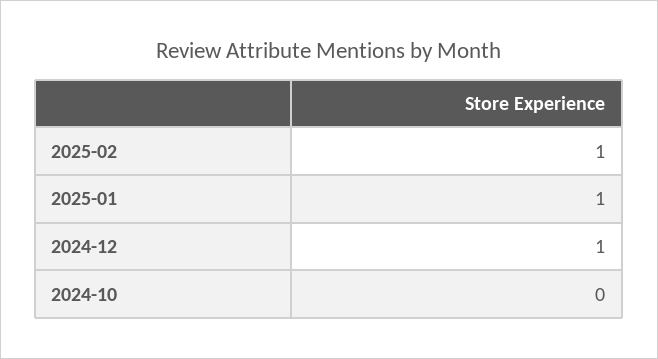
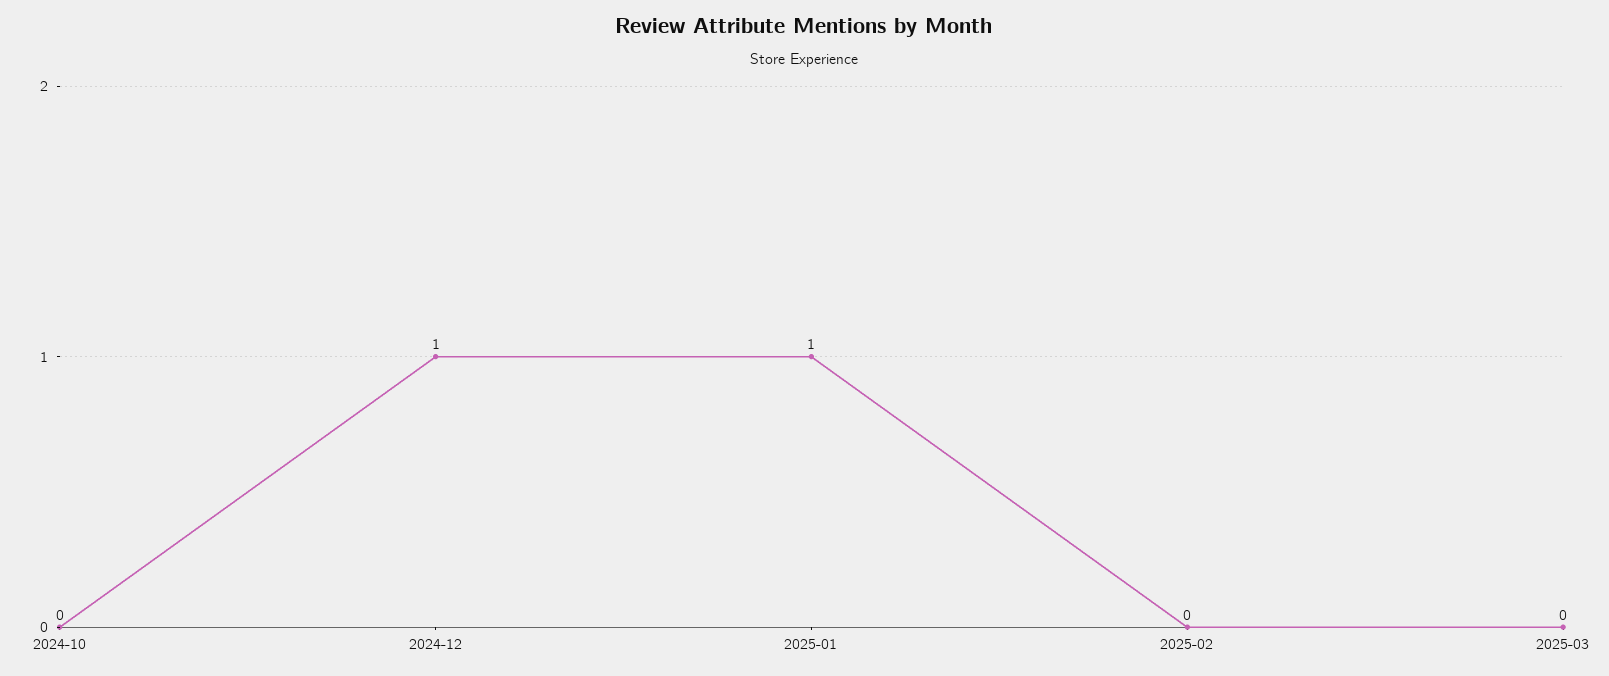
2025-02: 1 -> 0
2025-03: none -> 0

